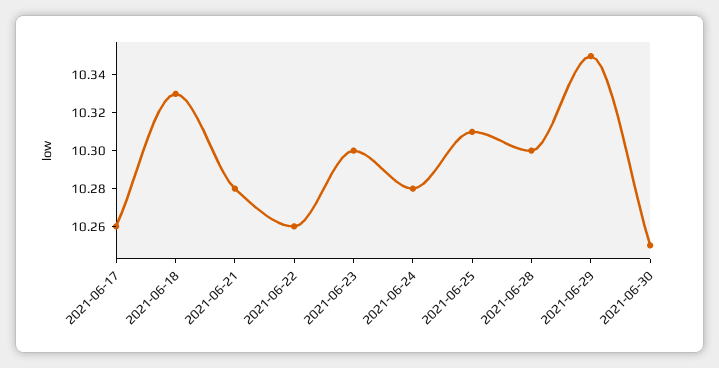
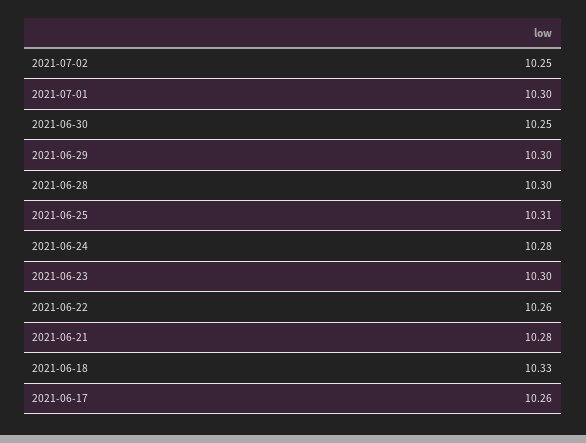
2021-06-29: 10.35 -> 10.3
2021-07-02: none -> 10.25
2021-07-01: none -> 10.3

